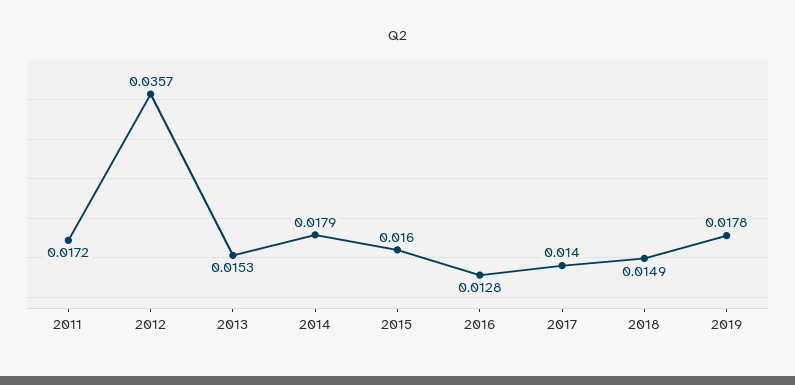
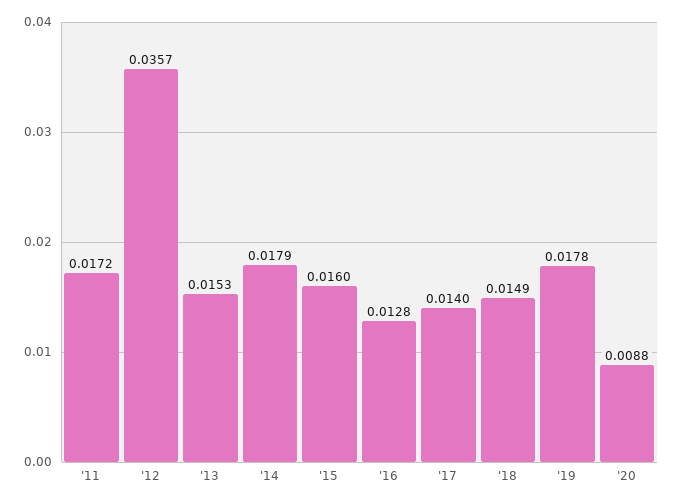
'20: none -> 0.0088

